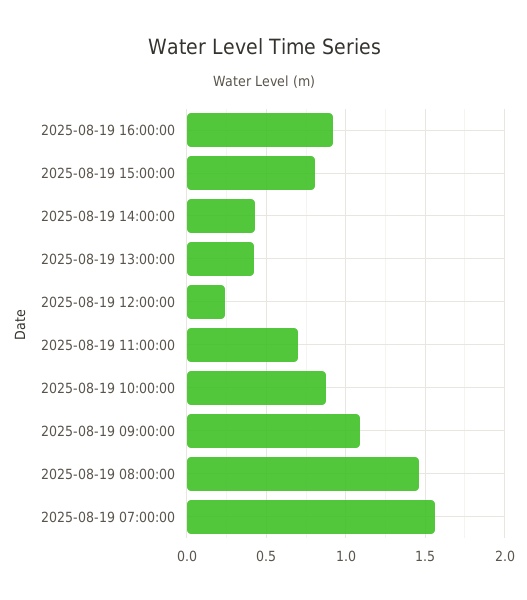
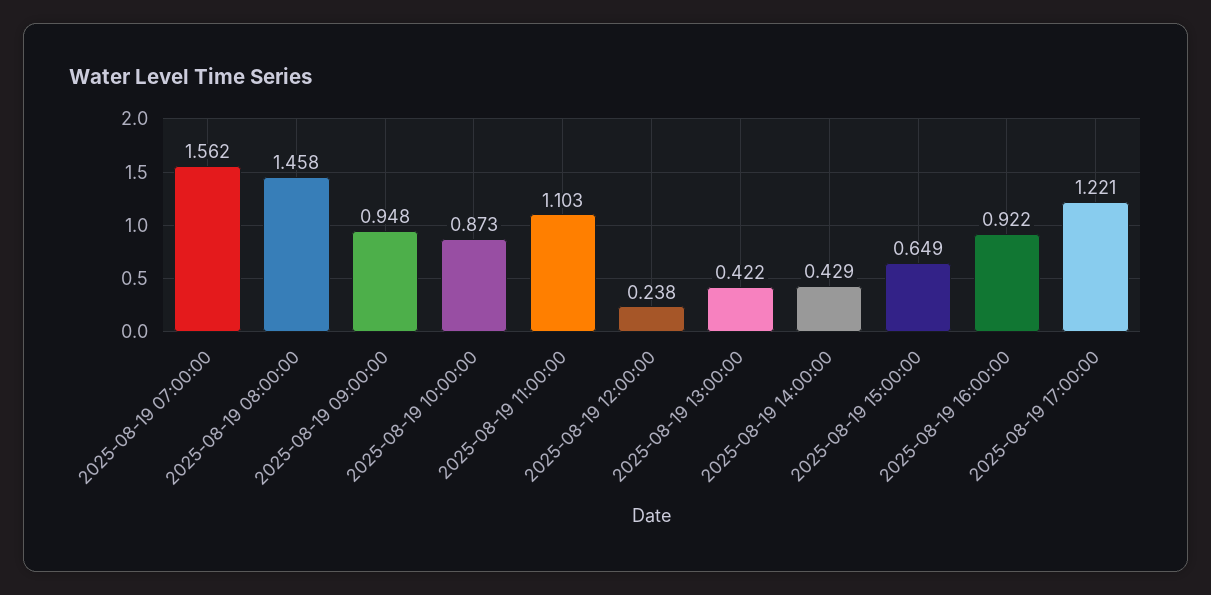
2025-08-19 15:00:00: 0.8 -> 0.649
2025-08-19 11:00:00: 0.7 -> 1.103
2025-08-19 09:00:00: 1.1 -> 0.948
2025-08-19 17:00:00: none -> 1.221

